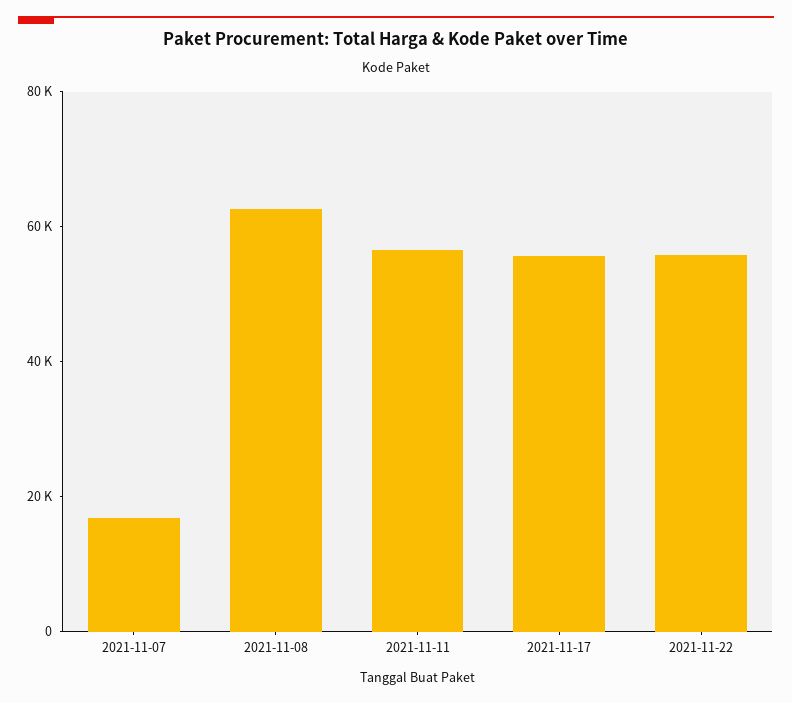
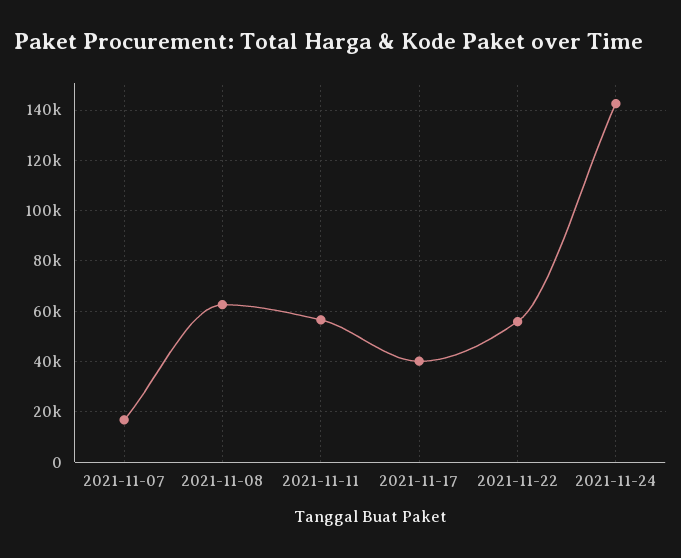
2021-11-17: 55000 -> 40000
2021-11-24: none -> 142500

